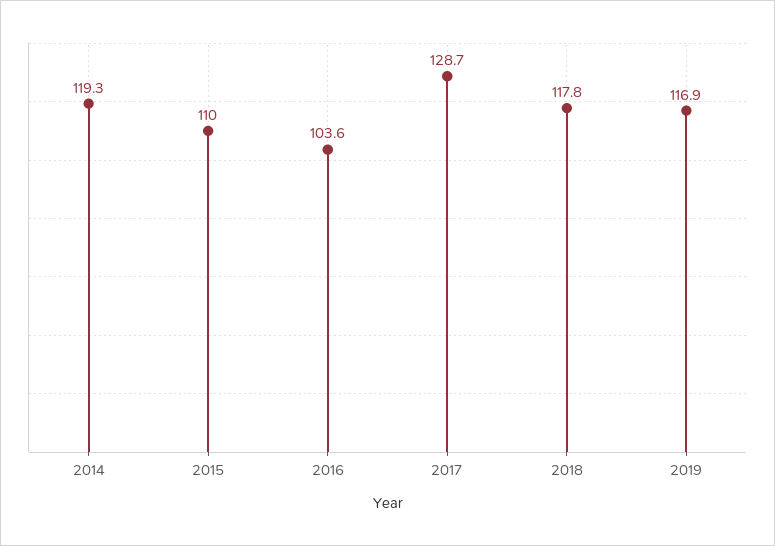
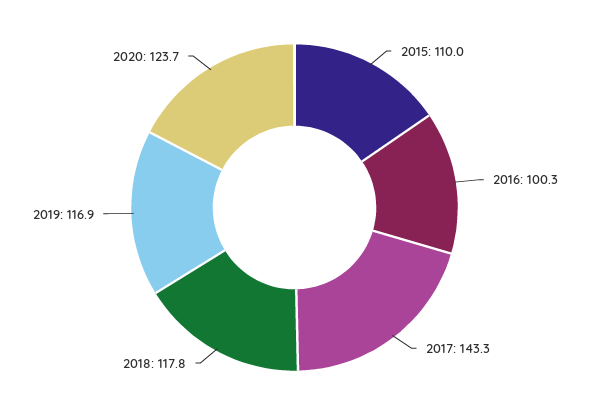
2014: 119.3 -> none
2016: 103.6 -> 100.3
2017: 128.7 -> 143.3
2020: none -> 123.7

